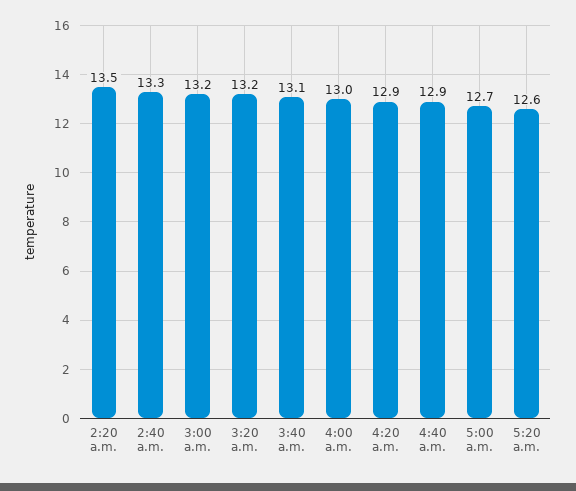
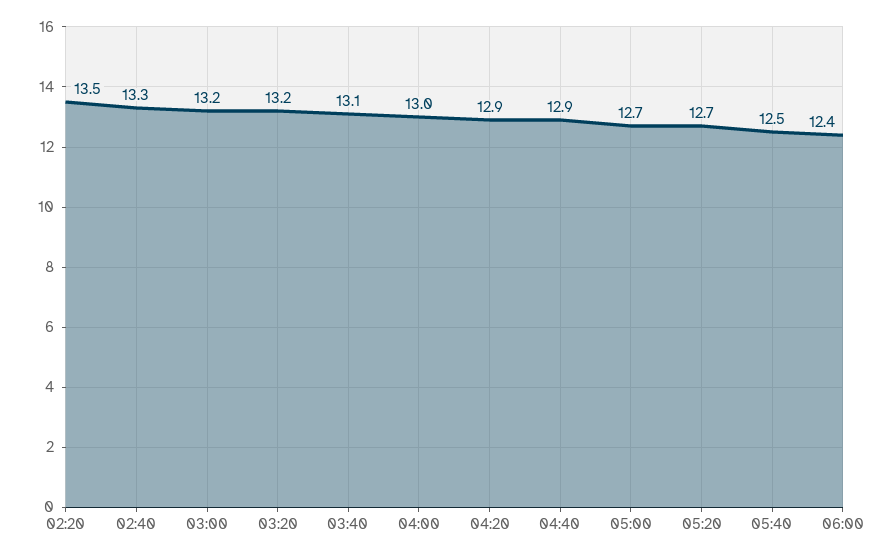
5:20 a.m.: 12.6 -> 12.7
05:40: none -> 12.5
06:00: none -> 12.4

